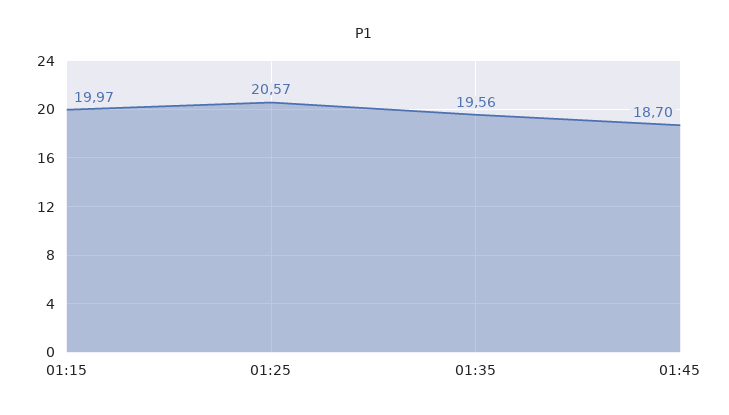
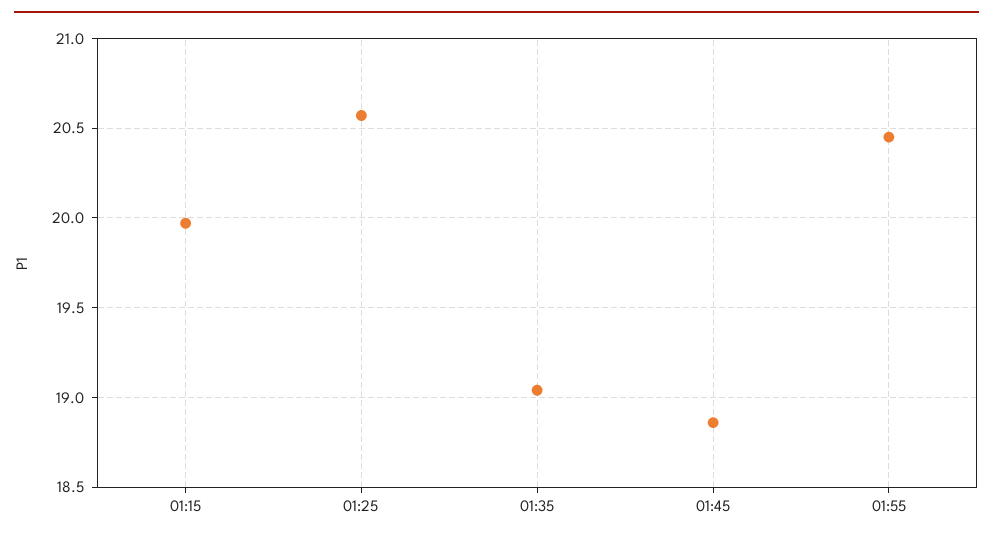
01:35: 19.56 -> 19.05
01:45: 18.7 -> 18.85
01:55: none -> 20.45

